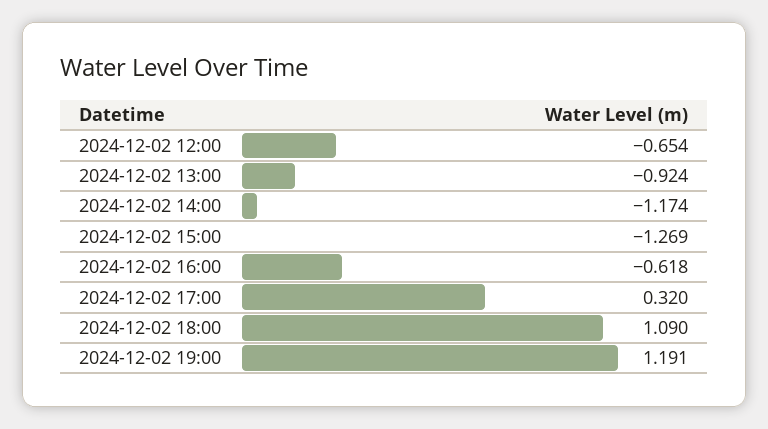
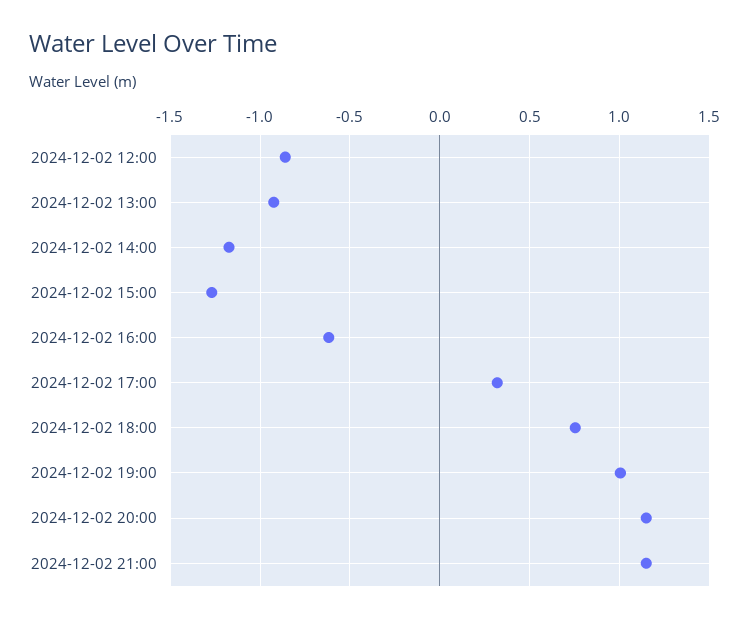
2024-12-02 12:00: -0.654 -> -0.85
2024-12-02 18:00: 1.09 -> 0.75
2024-12-02 19:00: 1.191 -> 1
2024-12-02 20:00: none -> 1.15
2024-12-02 21:00: none -> 1.15

